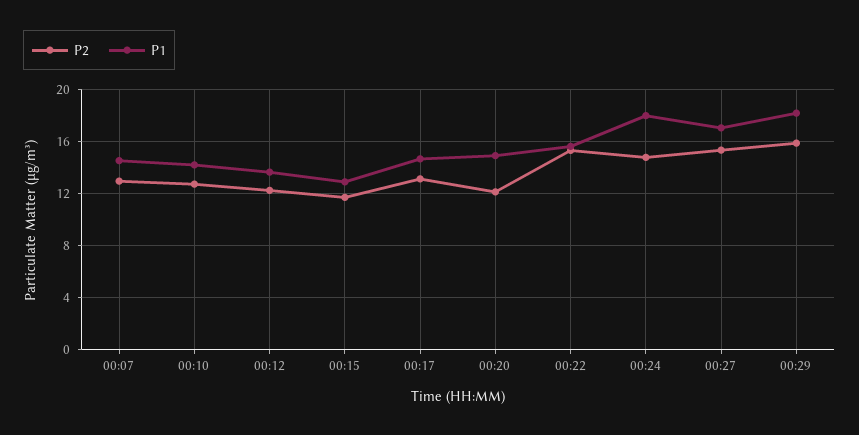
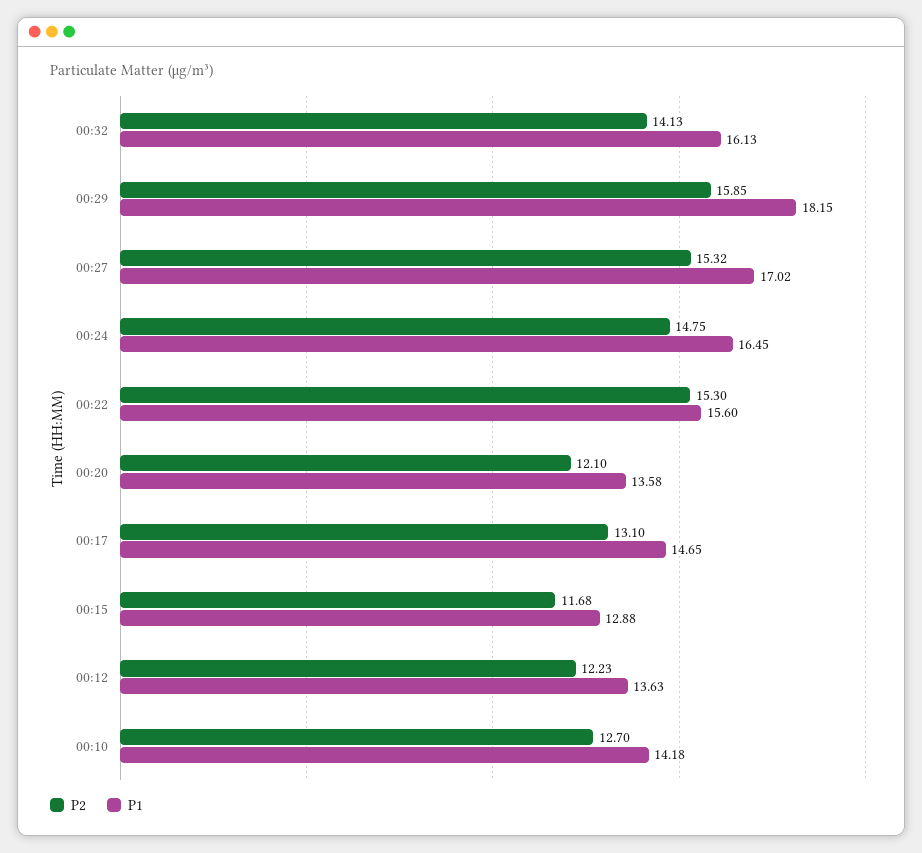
P2, 00:07: 13 -> none
P1, 00:07: 14.5 -> none
P1, 00:20: 15 -> 13.58
P1, 00:24: 18 -> 16.45
P2, 00:32: none -> 14.13
P1, 00:32: none -> 16.13

